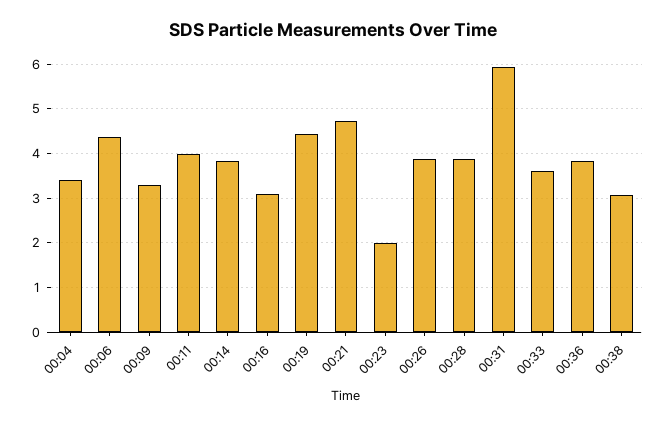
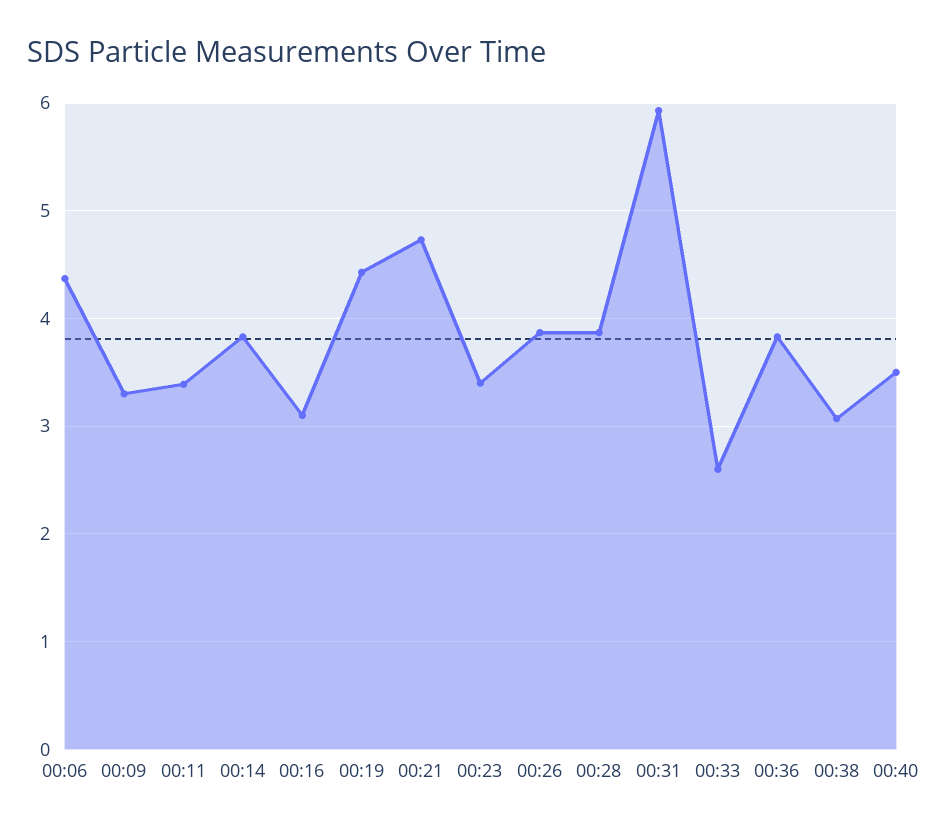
00:04: 3.4 -> none
00:11: 4 -> 3.4
00:23: 2 -> 3.4
00:33: 3.6 -> 2.6
00:40: none -> 3.5

